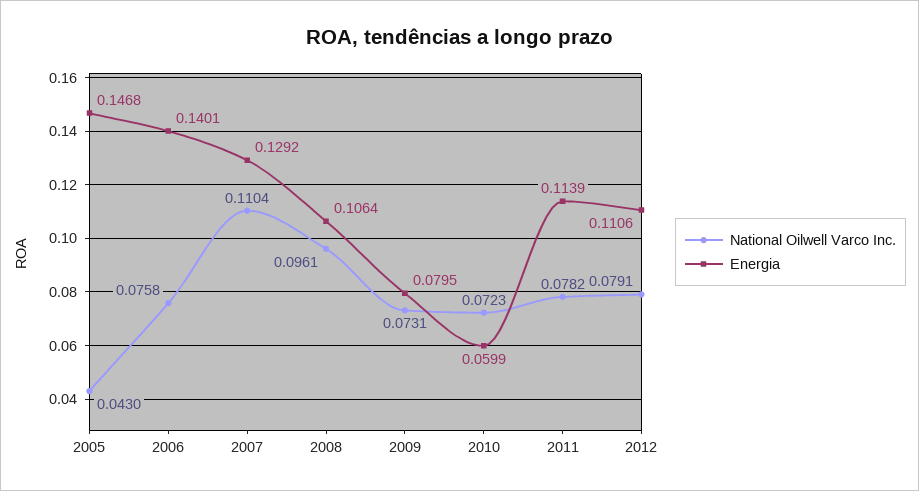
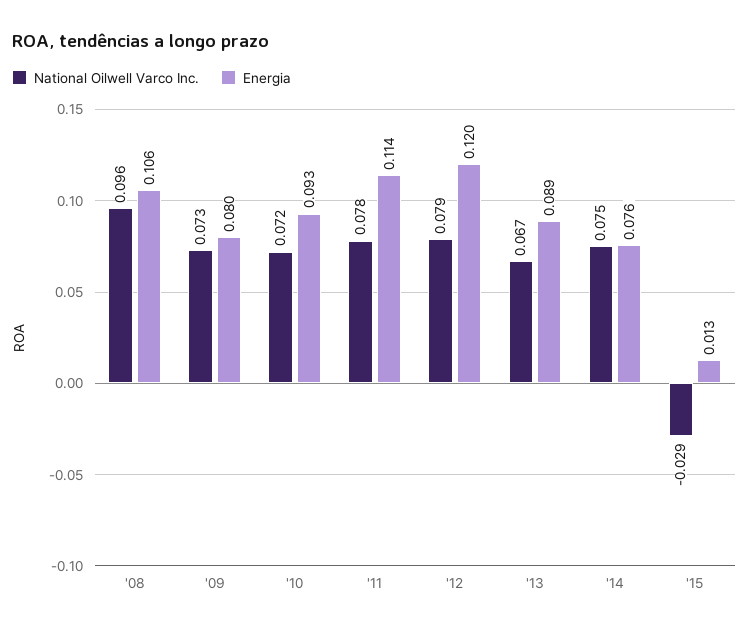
National Oilwell Varco Inc., 2005: 0.043 -> none
Energia, 2005: 0.1468 -> none
National Oilwell Varco Inc., 2006: 0.0758 -> none
Energia, 2006: 0.1401 -> none
National Oilwell Varco Inc., 2007: 0.1104 -> none
Energia, 2007: 0.1292 -> none
Energia, 2010: 0.0599 -> 0.093
Energia, 2012: 0.1106 -> 0.12
National Oilwell Varco Inc., '13: none -> 0.067
Energia, '13: none -> 0.089
National Oilwell Varco Inc., '14: none -> 0.075
Energia, '14: none -> 0.076
National Oilwell Varco Inc., '15: none -> -0.029
Energia, '15: none -> 0.013

